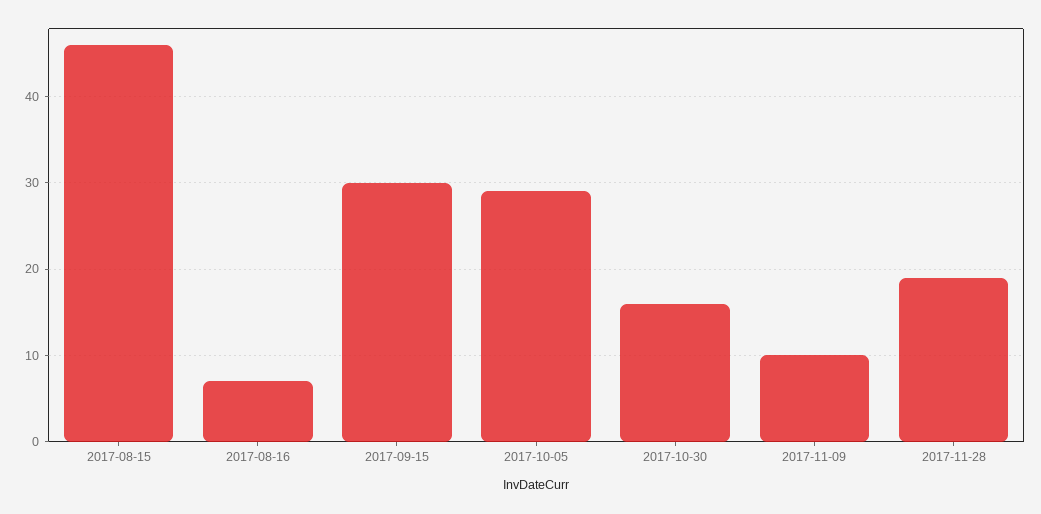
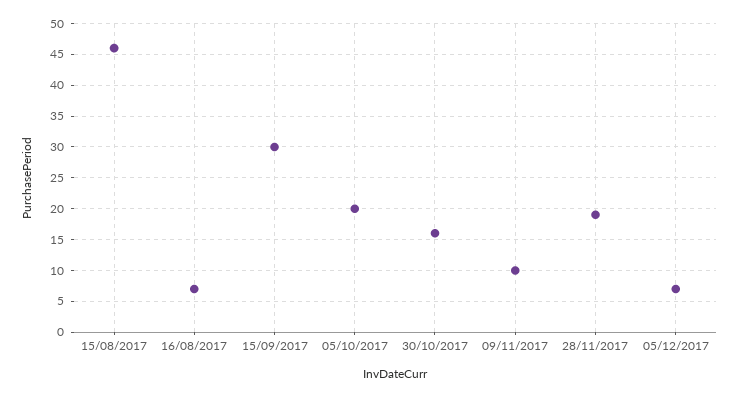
2017-10-05: 29 -> 20
05/12/2017: none -> 7

